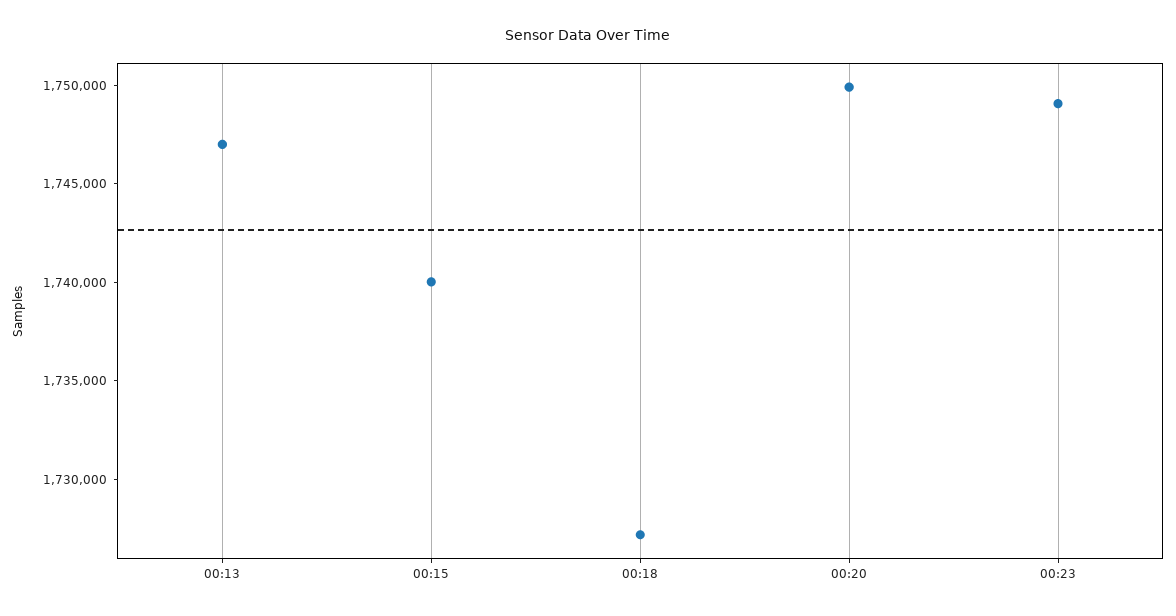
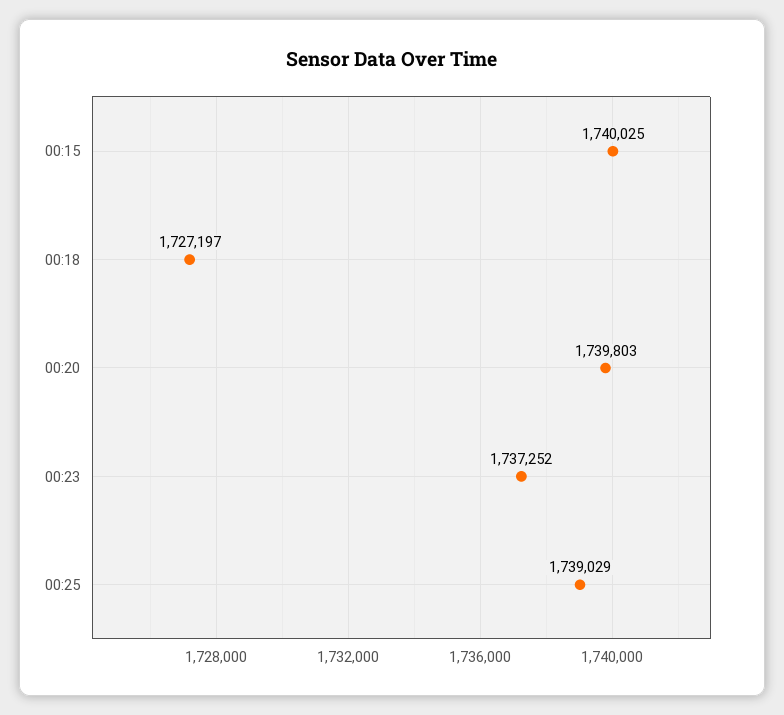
00:13: 1747000 -> none
00:20: 1750000 -> 1739803
00:23: 1749000 -> 1737252
00:25: none -> 1739029

